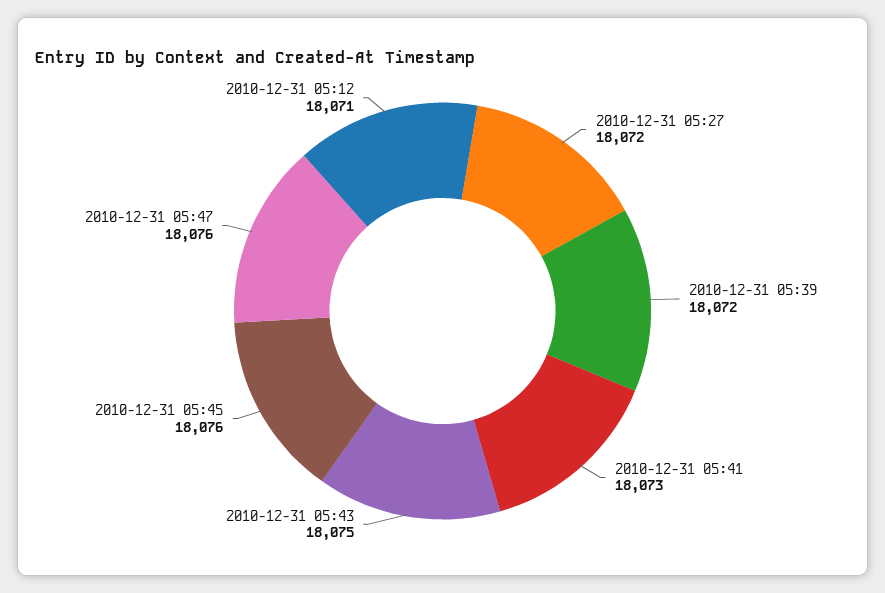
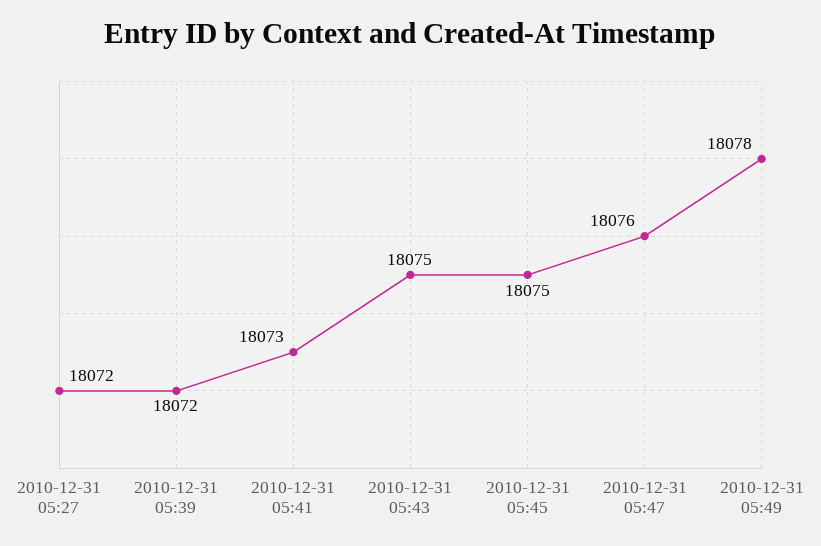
2010-12-31 05:45: 18076 -> 18075
2010-12-31 05:12: 18071 -> none
2010-12-31 05:49: none -> 18078

